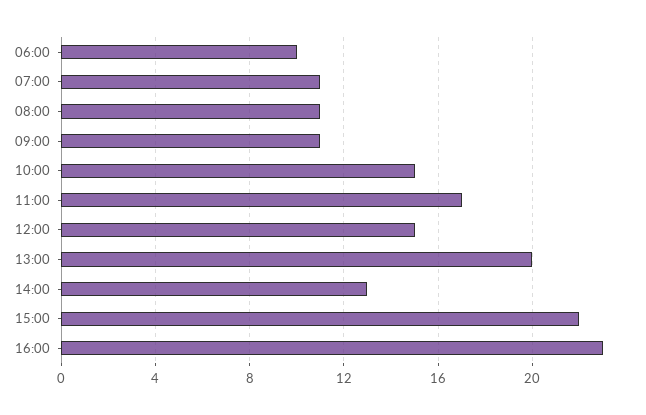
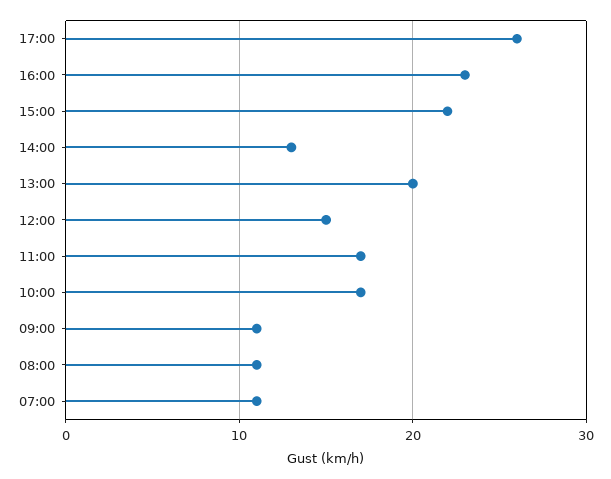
06:00: 10 -> none
10:00: 15 -> 17
17:00: none -> 26

